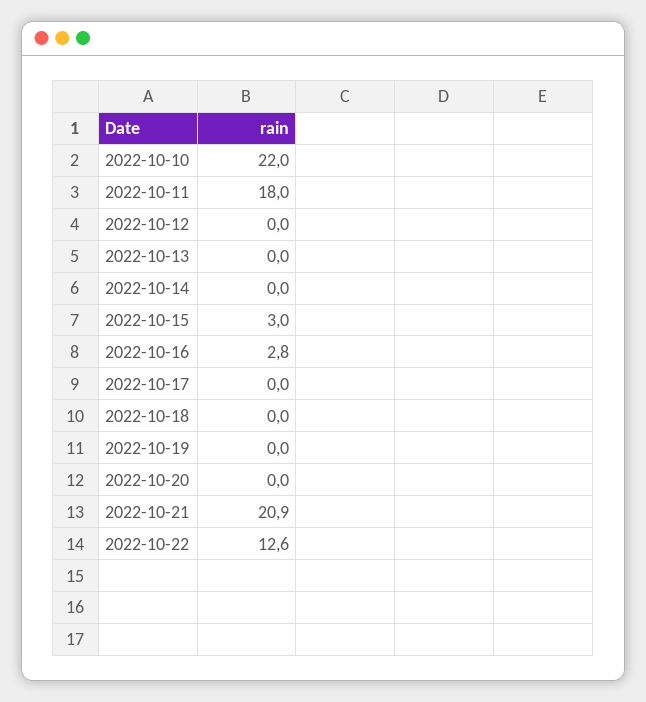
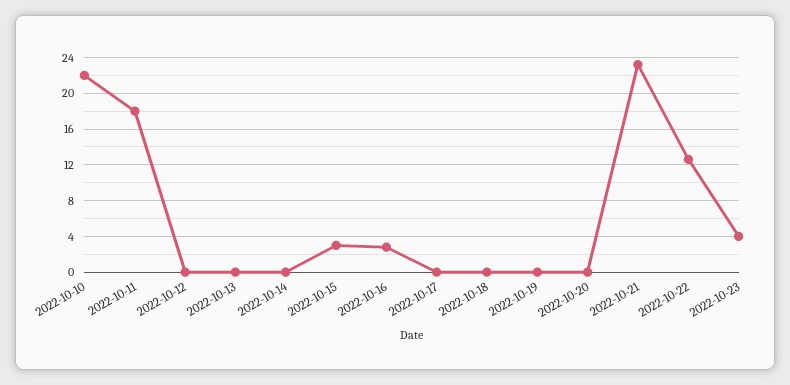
2022-10-21: 20.9 -> 23
2022-10-23: none -> 4

